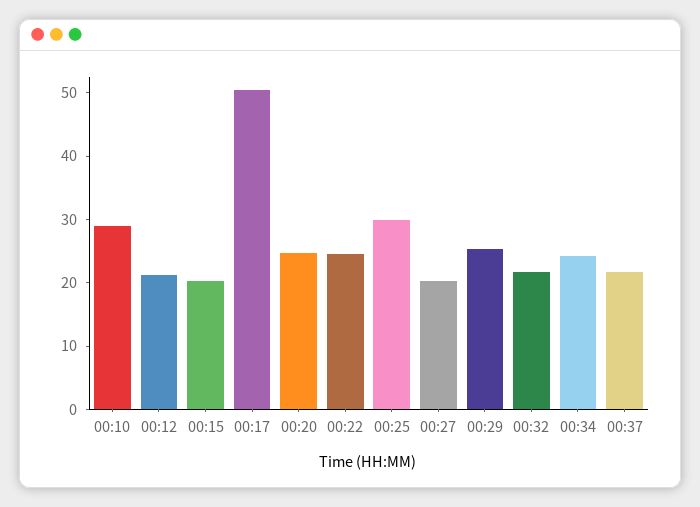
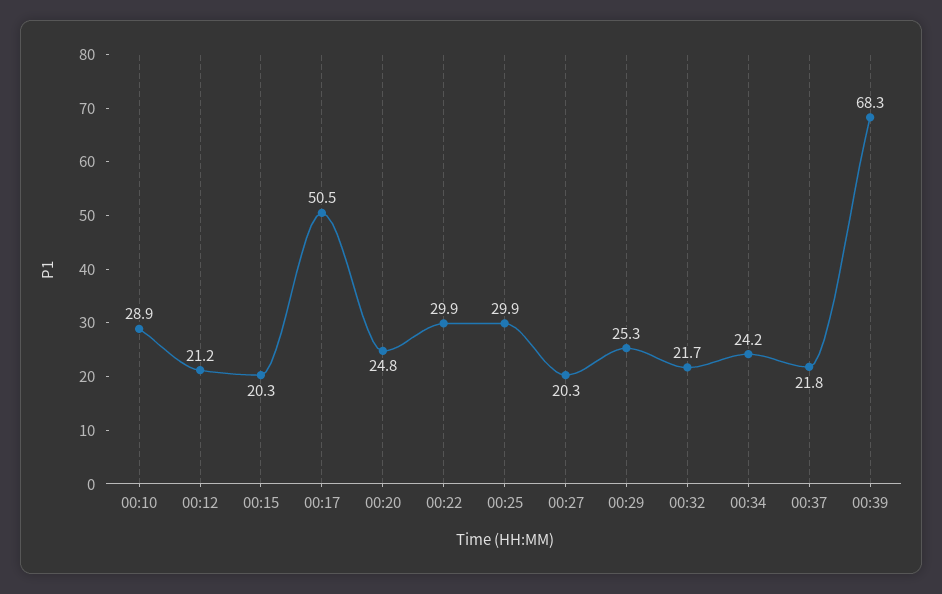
00:22: 24 -> 29.9
00:39: none -> 68.3

